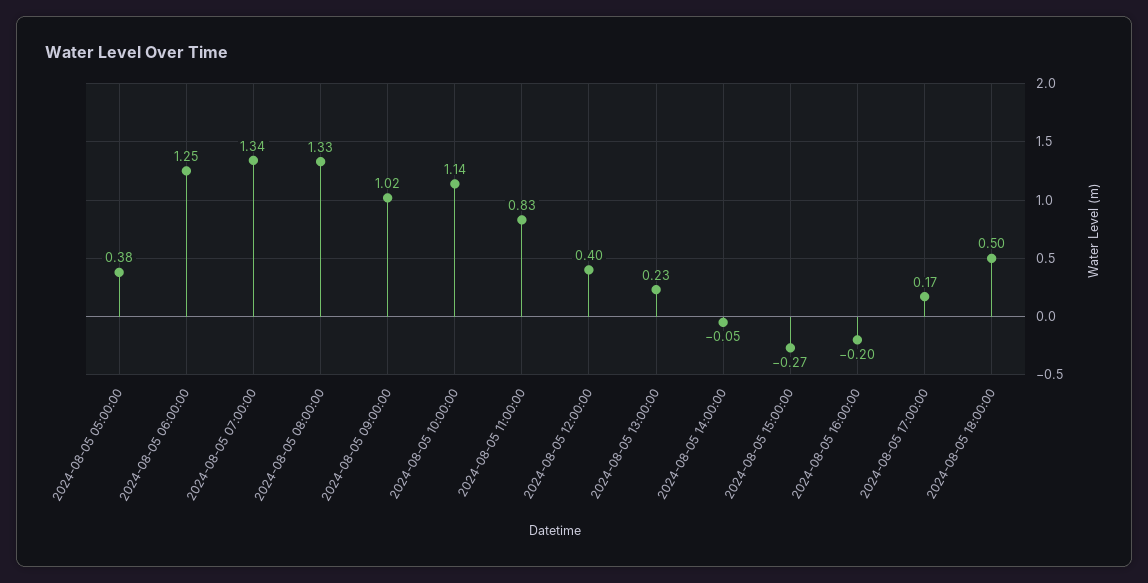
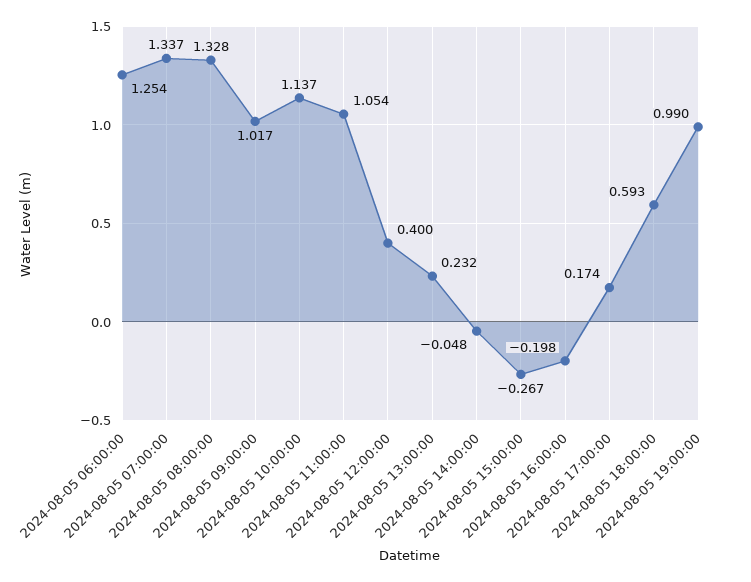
2024-08-05 05:00:00: 0.38 -> none
2024-08-05 11:00:00: 0.83 -> 1.054
2024-08-05 18:00:00: 0.5 -> 0.593
2024-08-05 19:00:00: none -> 0.99

